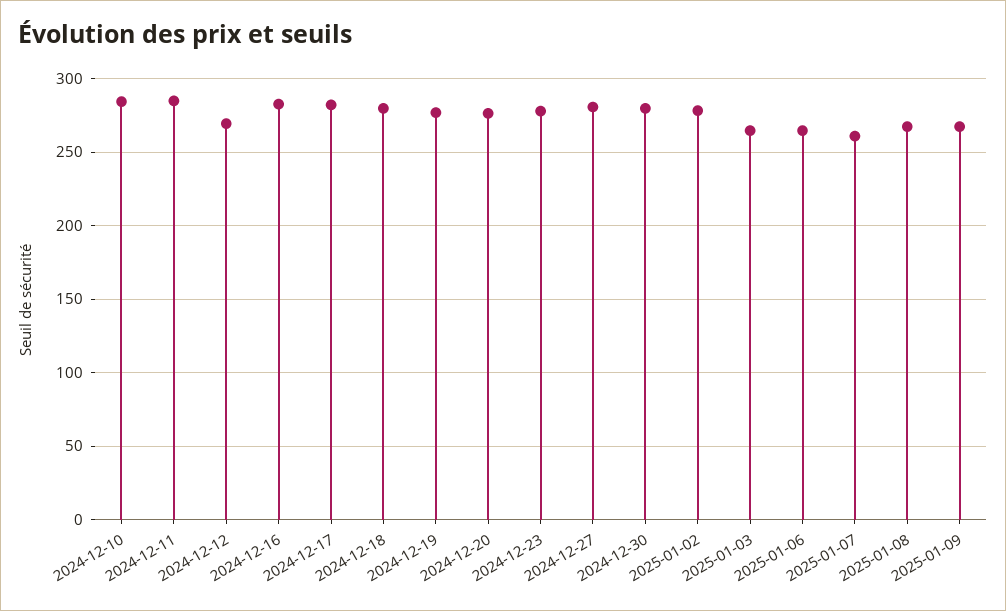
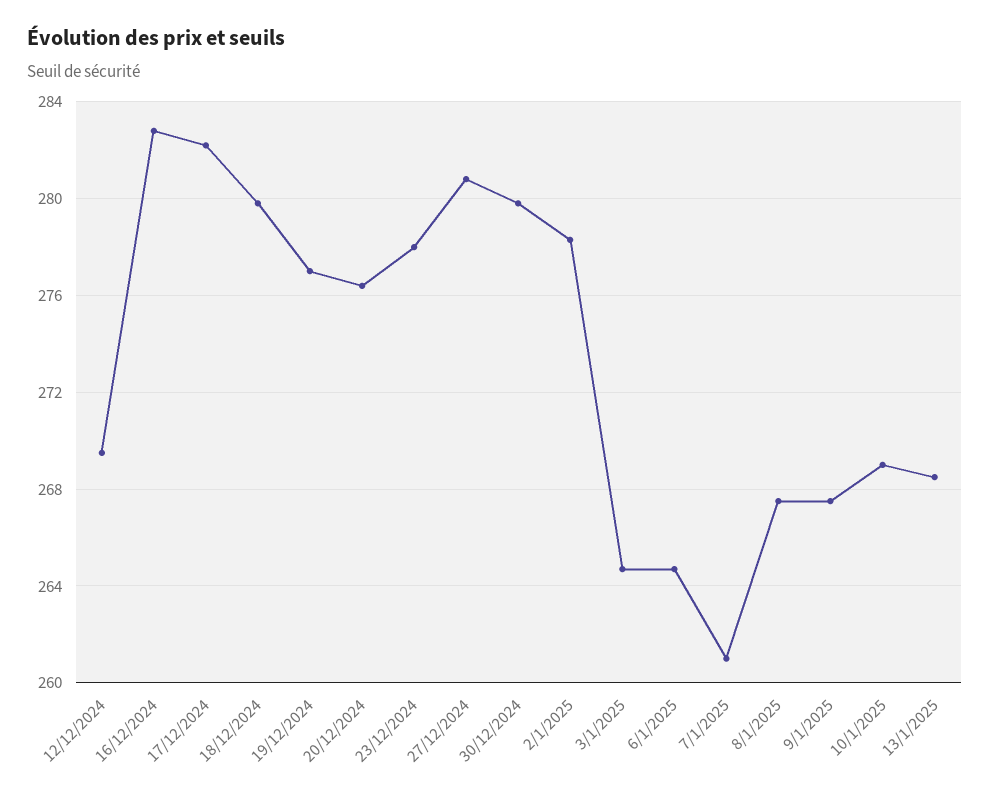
2024-12-10: 285 -> none
2024-12-11: 285 -> none
10/1/2025: none -> 269
13/1/2025: none -> 268.5

